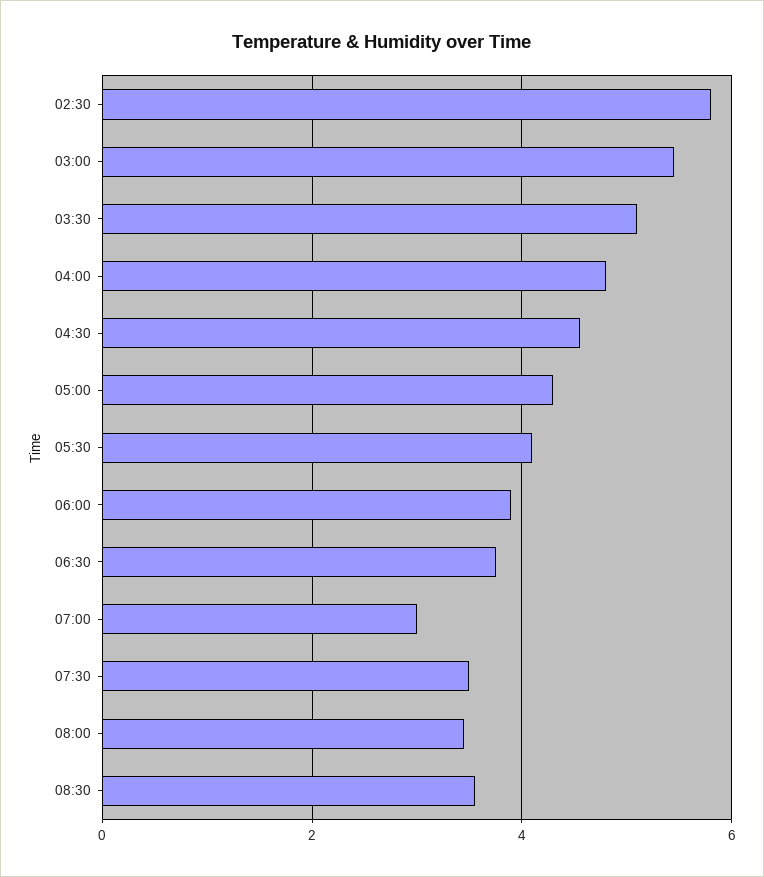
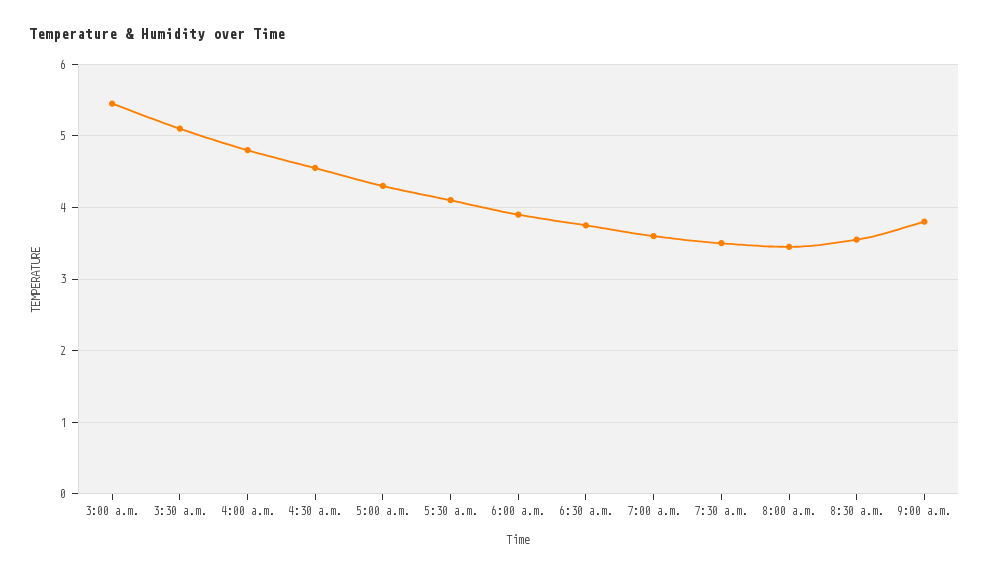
02:30: 5.8 -> none
07:00: 3 -> 3.6
9:00 a.m.: none -> 3.8

